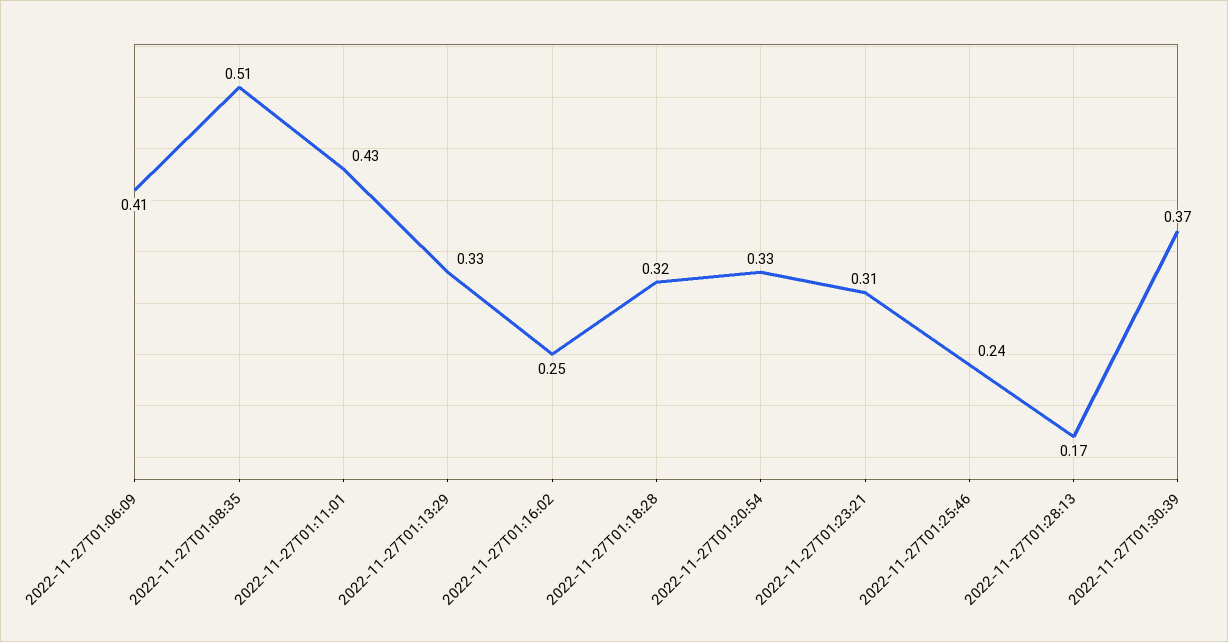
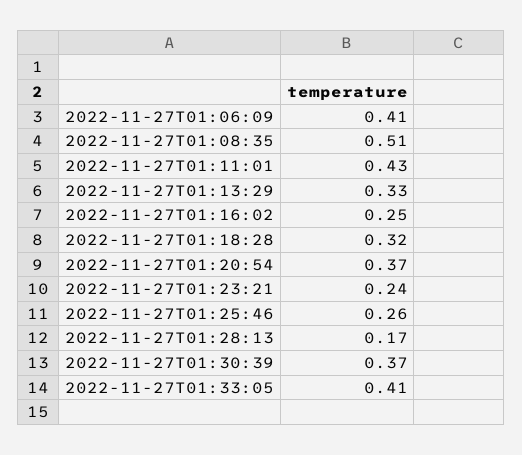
2022-11-27T01:20:54: 0.33 -> 0.37
2022-11-27T01:23:21: 0.31 -> 0.24
2022-11-27T01:25:46: 0.24 -> 0.26
2022-11-27T01:33:05: none -> 0.41

